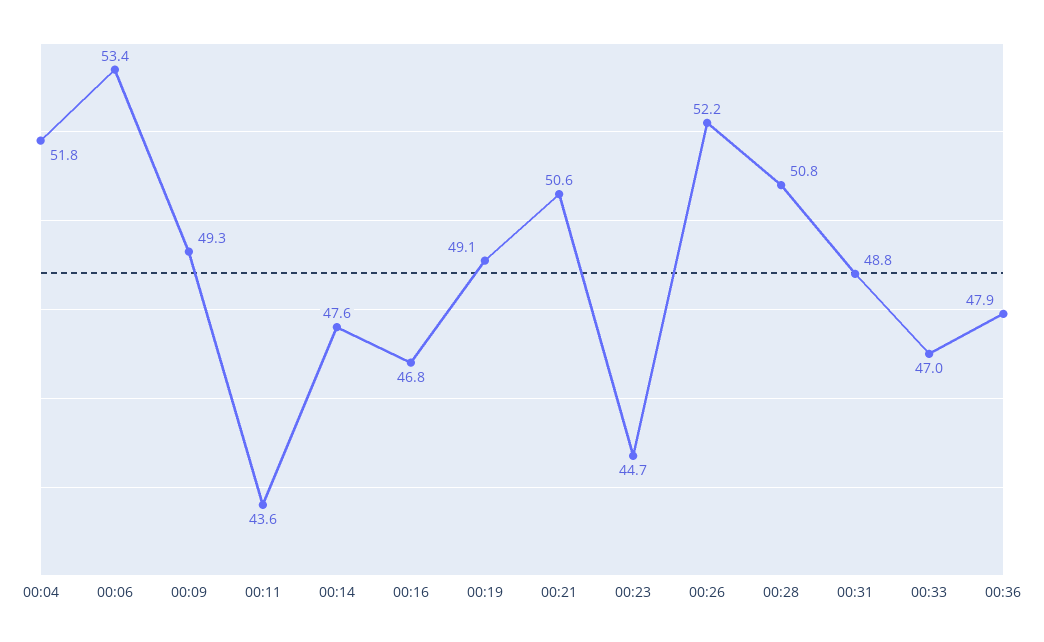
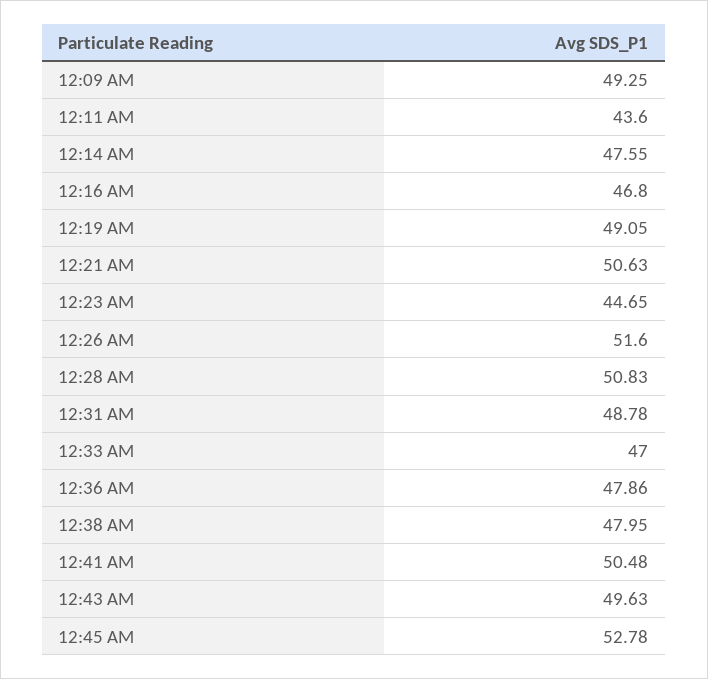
00:04: 51.8 -> none
00:06: 53.4 -> none
00:26: 52.2 -> 51.6
12:38 AM: none -> 47.95
12:41 AM: none -> 50.48
12:43 AM: none -> 49.63
12:45 AM: none -> 52.78

